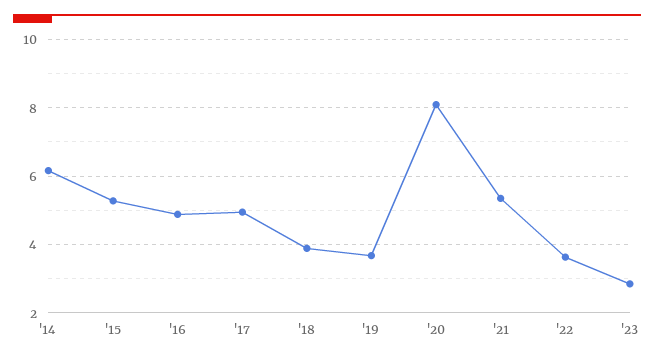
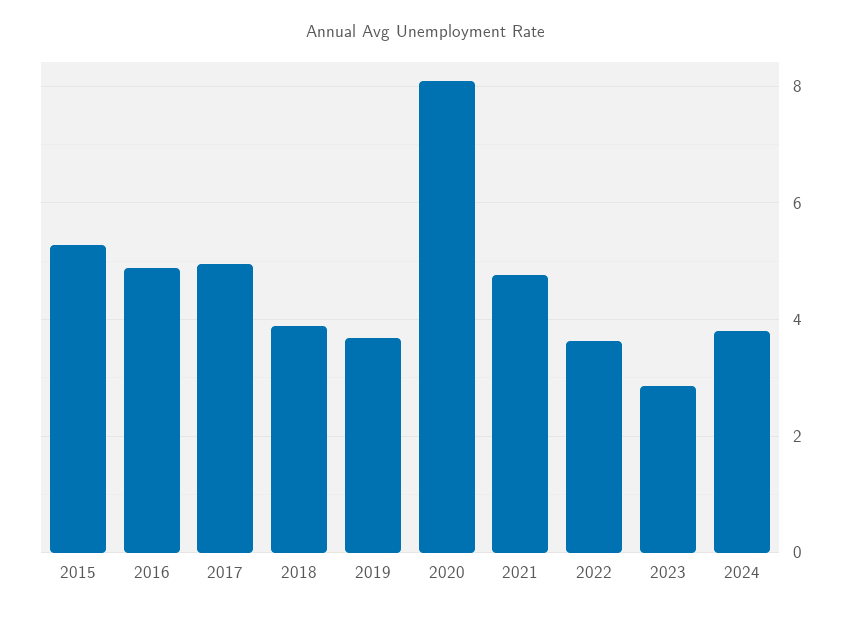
'14: 6.2 -> none
'21: 5.4 -> 4.8
2024: none -> 3.8

